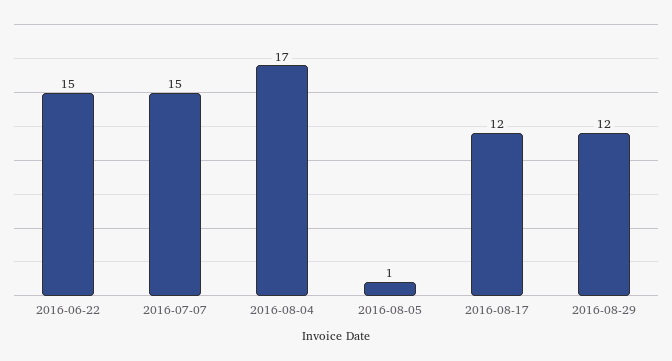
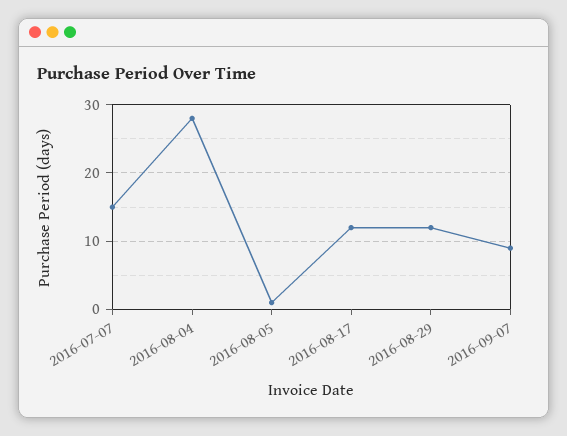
2016-06-22: 15 -> none
2016-08-04: 17 -> 28
2016-09-07: none -> 9

